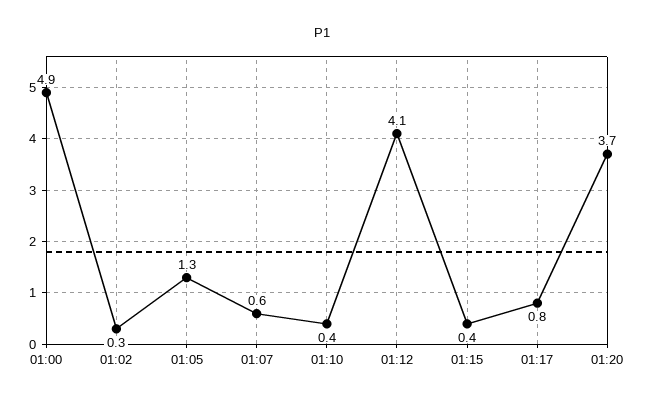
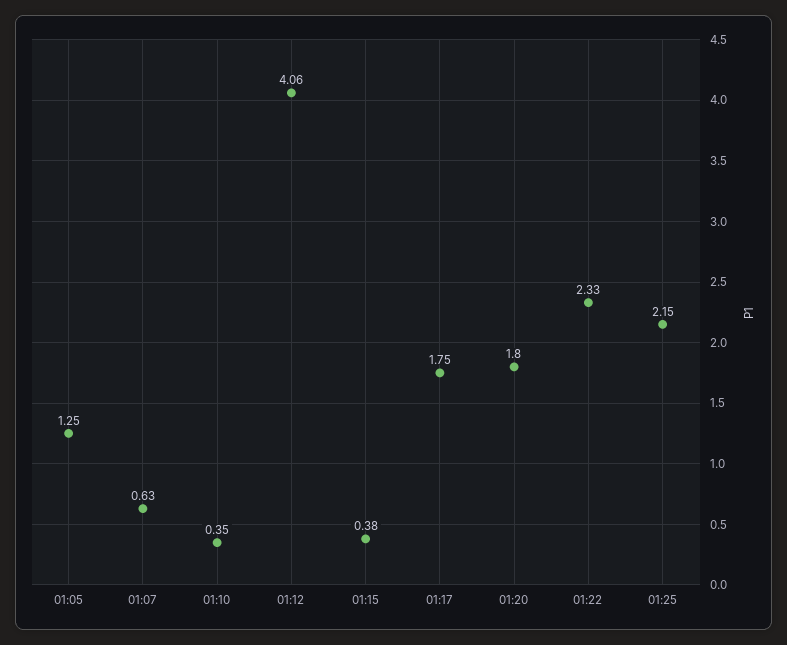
01:00: 4.9 -> none
01:02: 0.3 -> none
01:17: 0.8 -> 1.75
01:20: 3.7 -> 1.8
01:22: none -> 2.33
01:25: none -> 2.15

